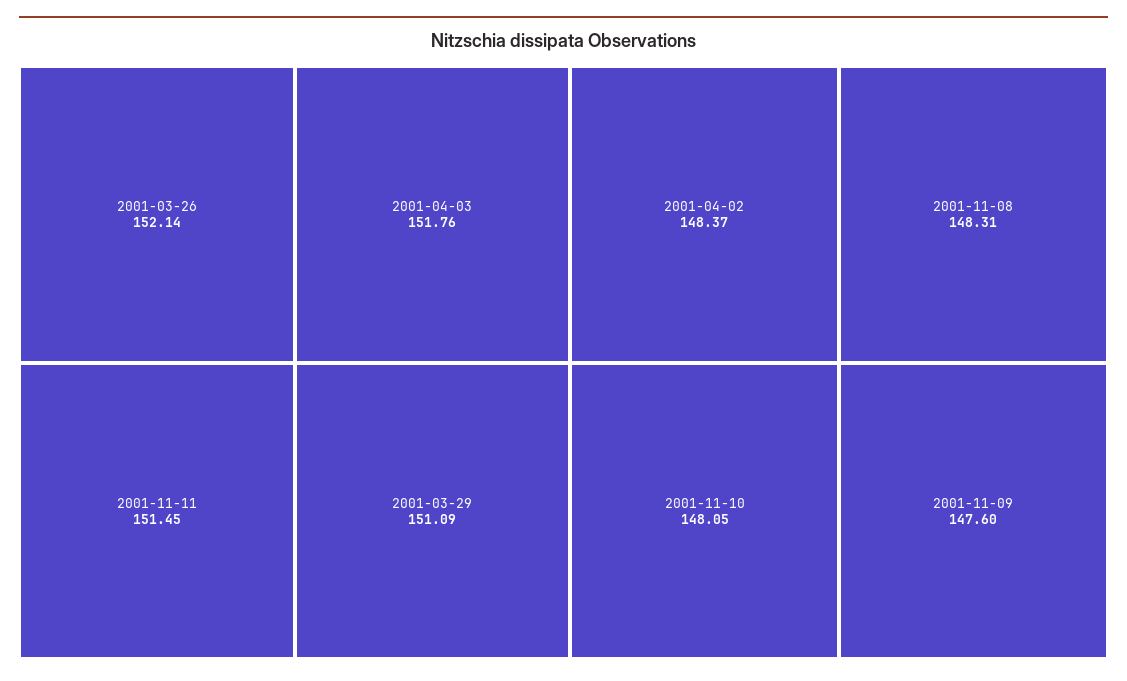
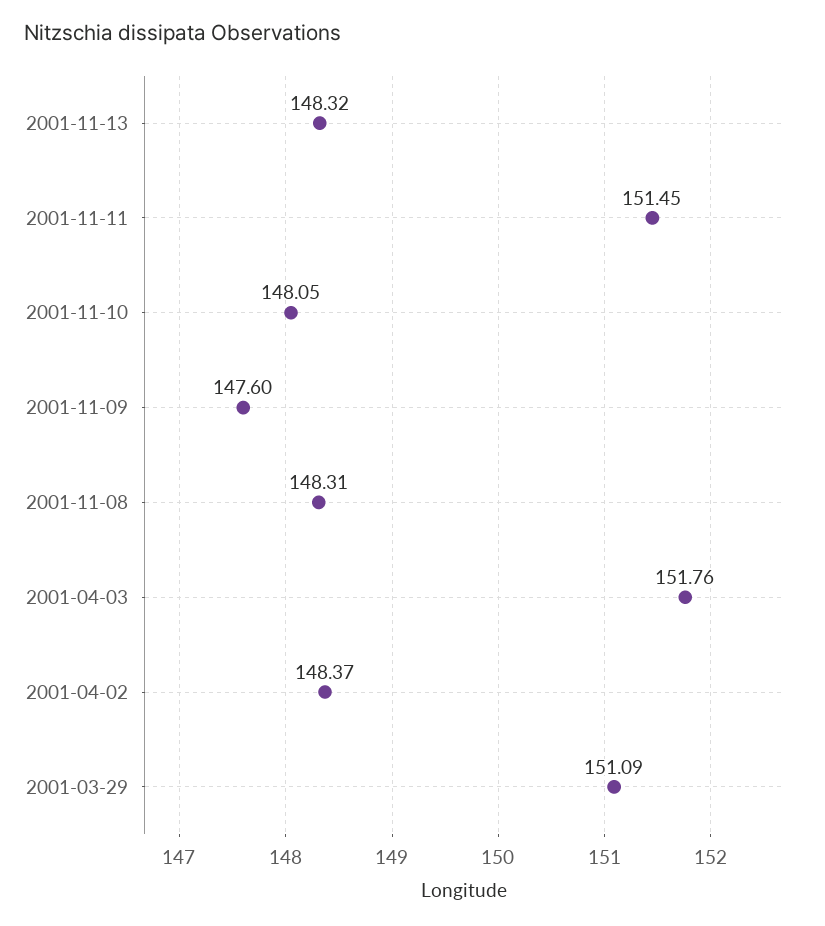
2001-03-26: 152.14 -> none
2001-11-13: none -> 148.32

